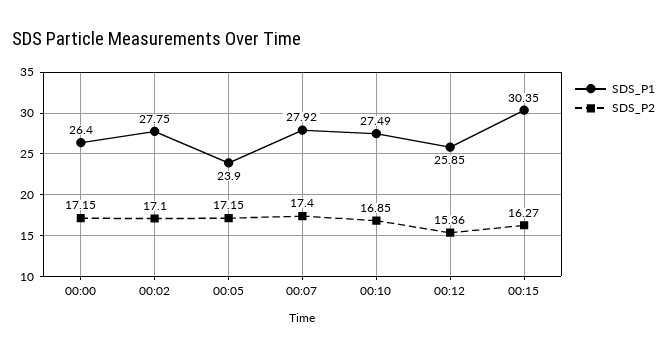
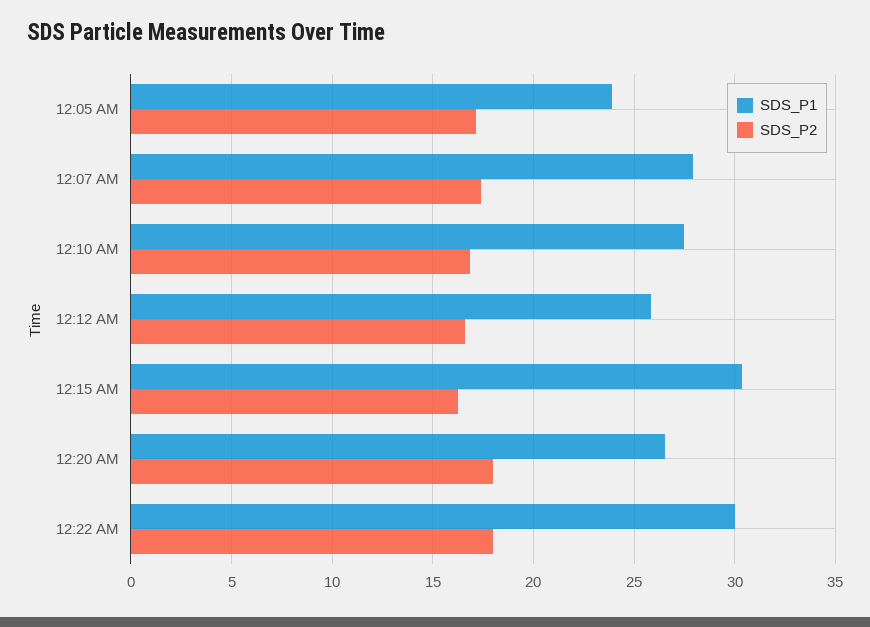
SDS_P1, 00:00: 26.4 -> none
SDS_P2, 00:00: 17.15 -> none
SDS_P1, 00:02: 27.75 -> none
SDS_P2, 00:02: 17.1 -> none
SDS_P2, 00:12: 15.36 -> 16.5
SDS_P1, 12:20 AM: none -> 26.5
SDS_P2, 12:20 AM: none -> 18
SDS_P1, 12:22 AM: none -> 30
SDS_P2, 12:22 AM: none -> 18

